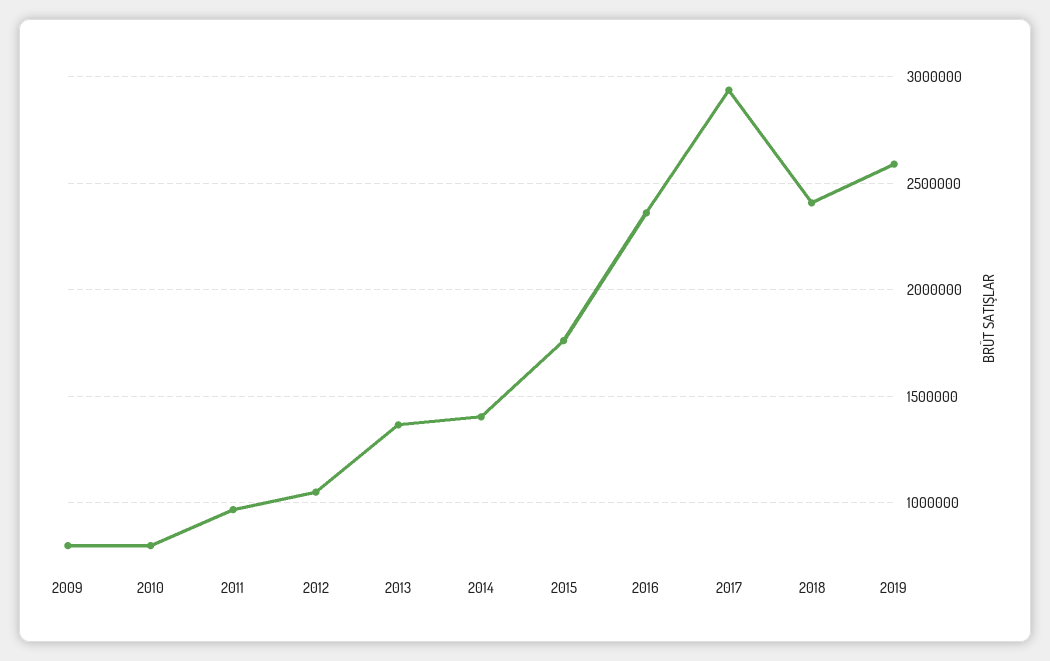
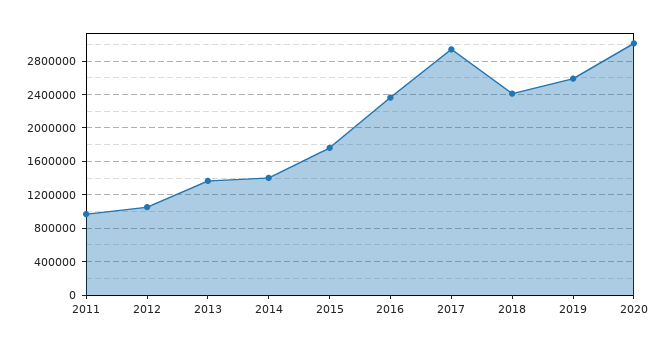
2009: 800000 -> none
2010: 800000 -> none
2020: none -> 3000000

